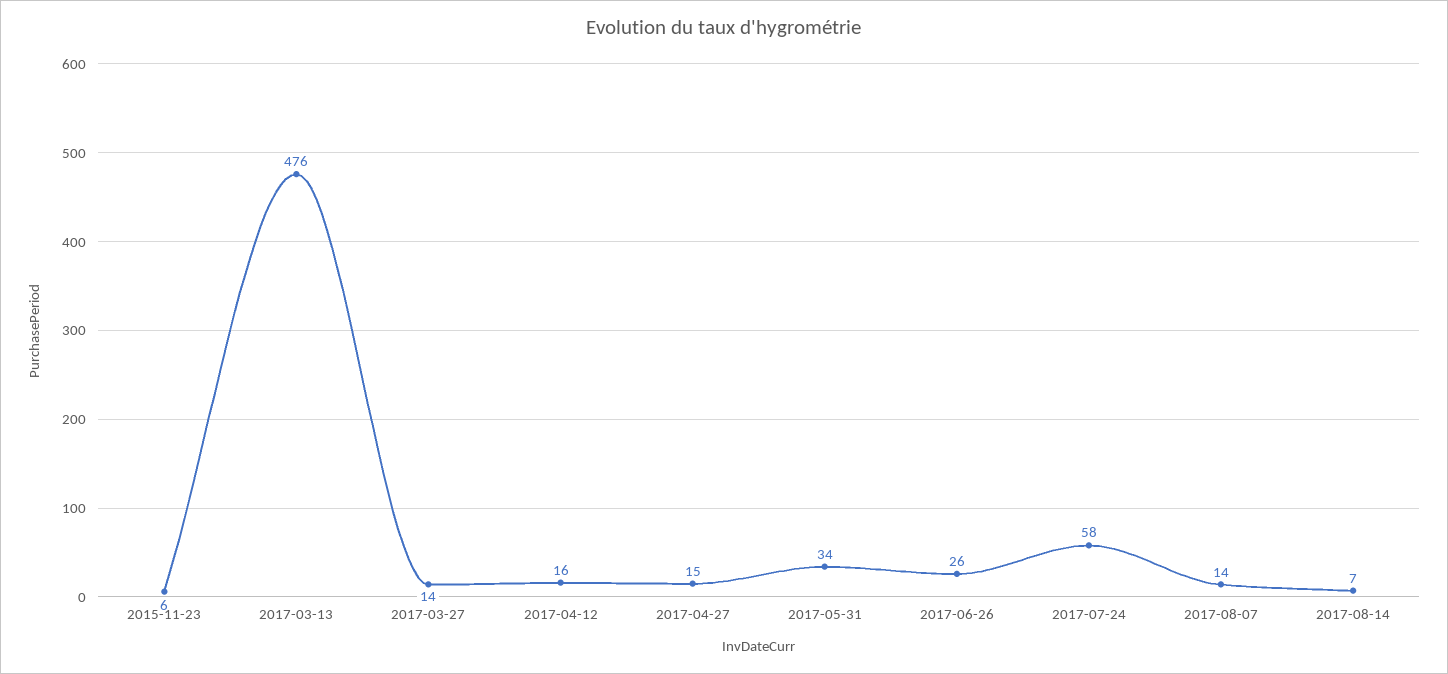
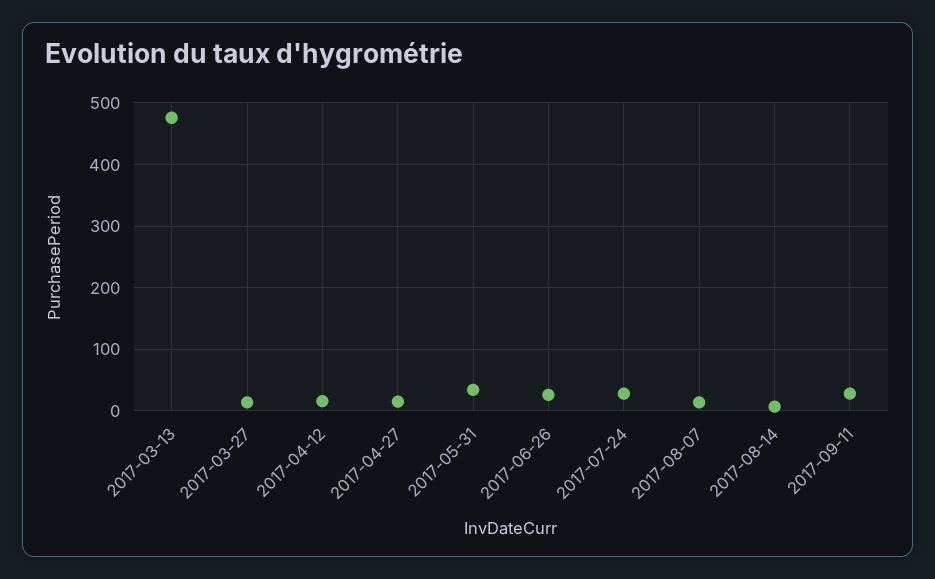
2015-11-23: 6 -> none
2017-07-24: 58 -> 30
2017-09-11: none -> 30

